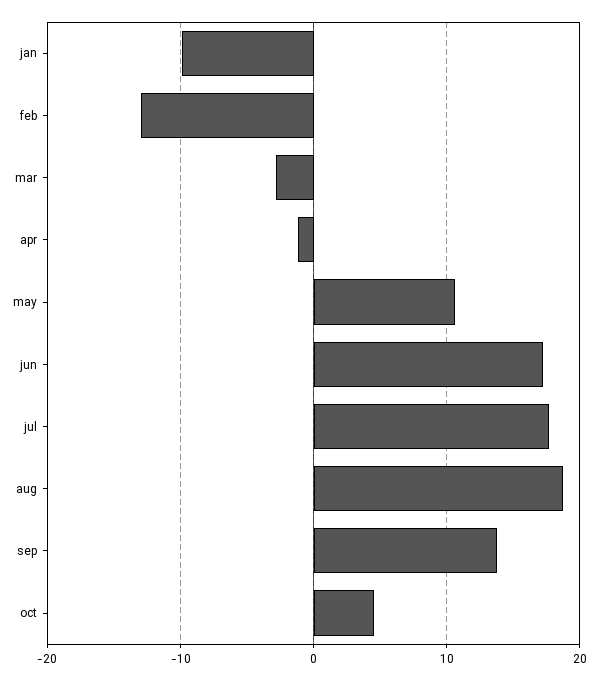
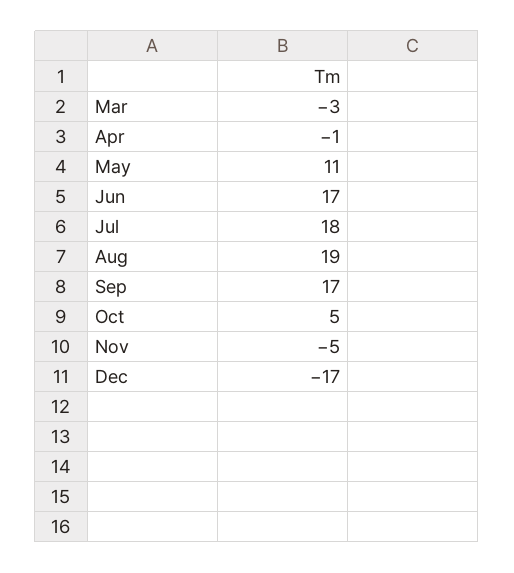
jan: -10 -> none
feb: -13 -> none
sep: 14 -> 17
Nov: none -> -5
Dec: none -> -17

